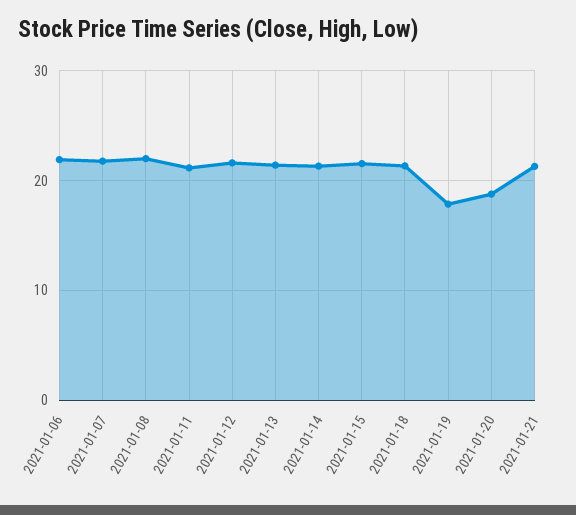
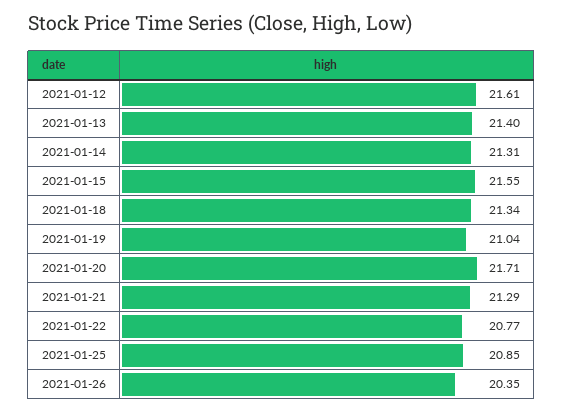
2021-01-06: 22 -> none
2021-01-07: 22 -> none
2021-01-08: 22 -> none
2021-01-11: 21 -> none
2021-01-19: 18 -> 21.04
2021-01-20: 19 -> 21.71
2021-01-22: none -> 20.77
2021-01-25: none -> 20.85
2021-01-26: none -> 20.35

